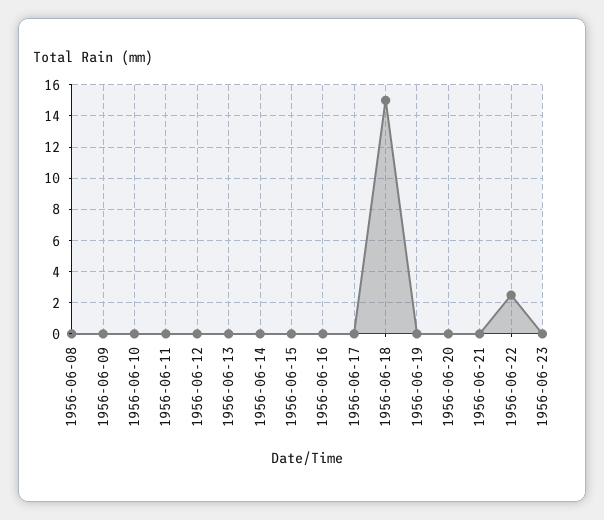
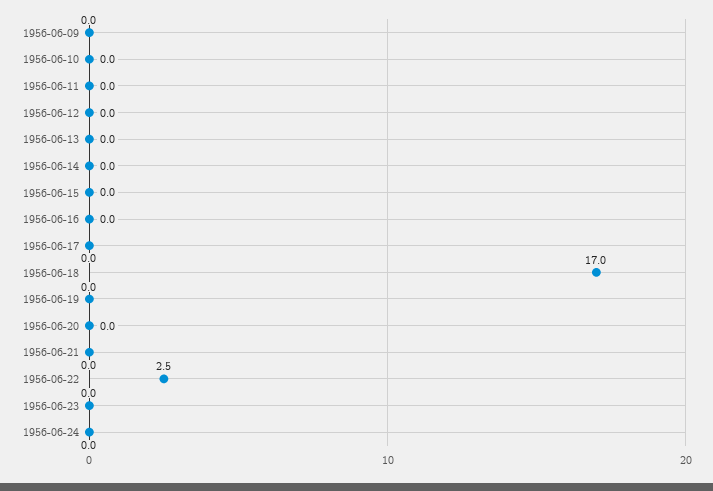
1956-06-08: 0 -> none
1956-06-18: 15 -> 17
1956-06-24: none -> 0

